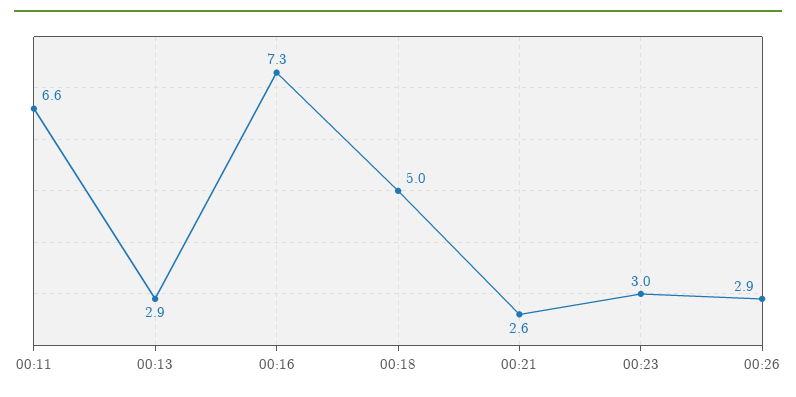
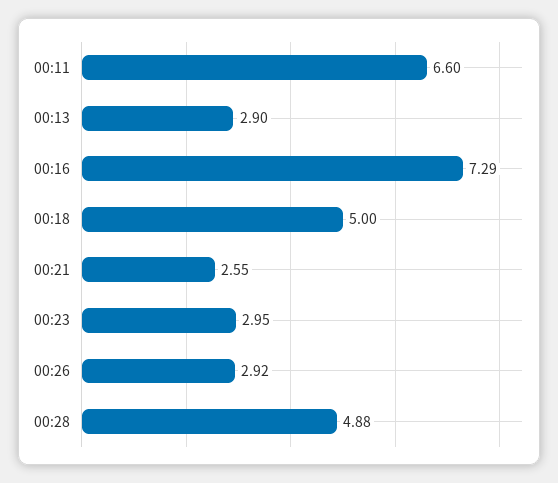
00:28: none -> 4.88

